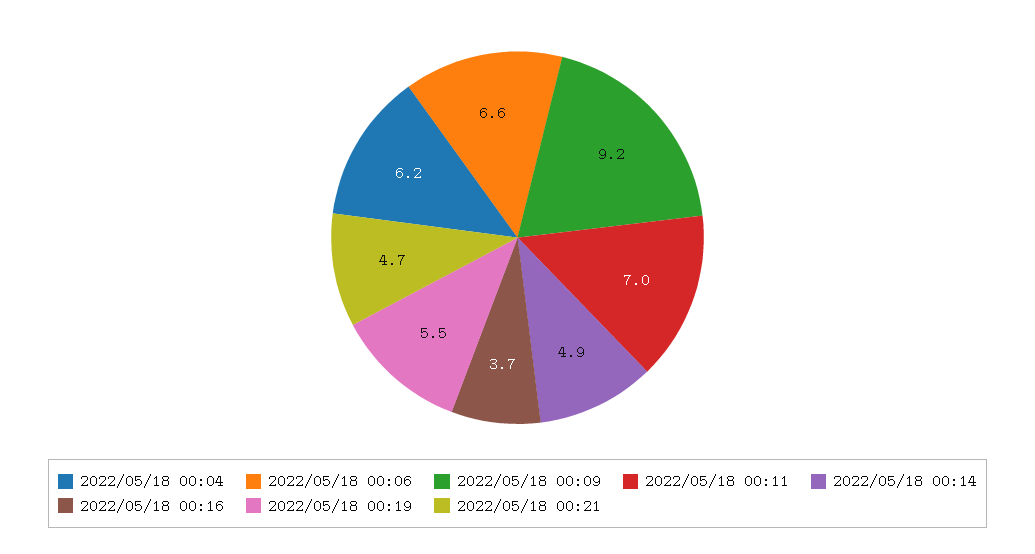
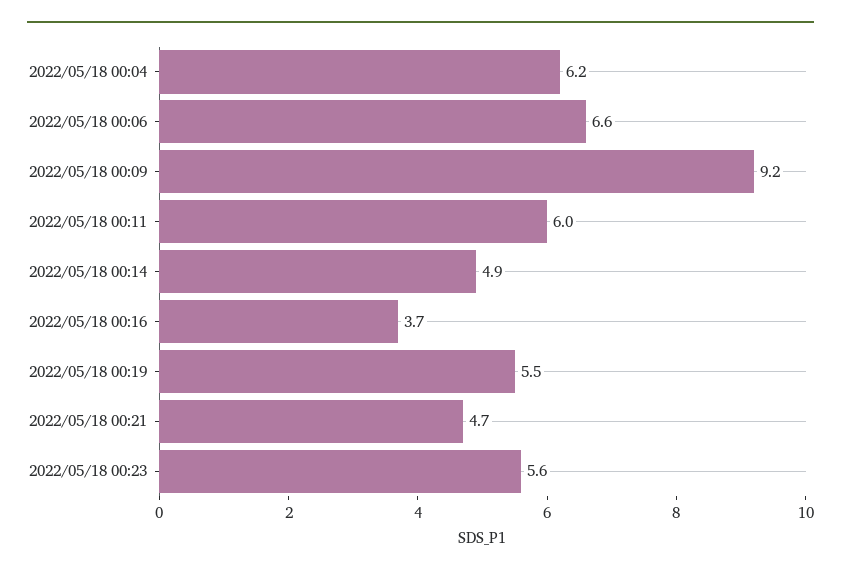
2022/05/18 00:11: 7 -> 6
2022/05/18 00:23: none -> 5.6

